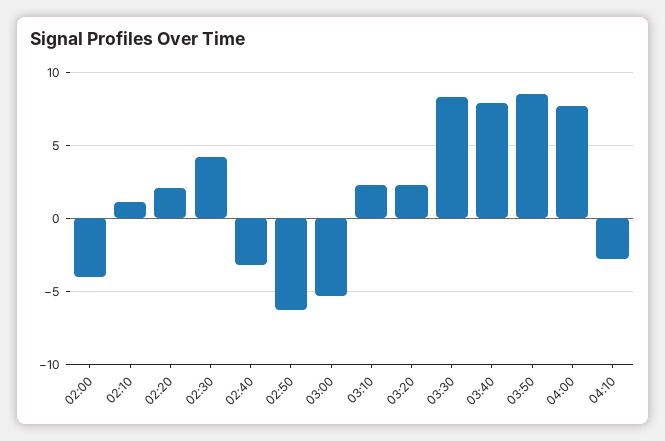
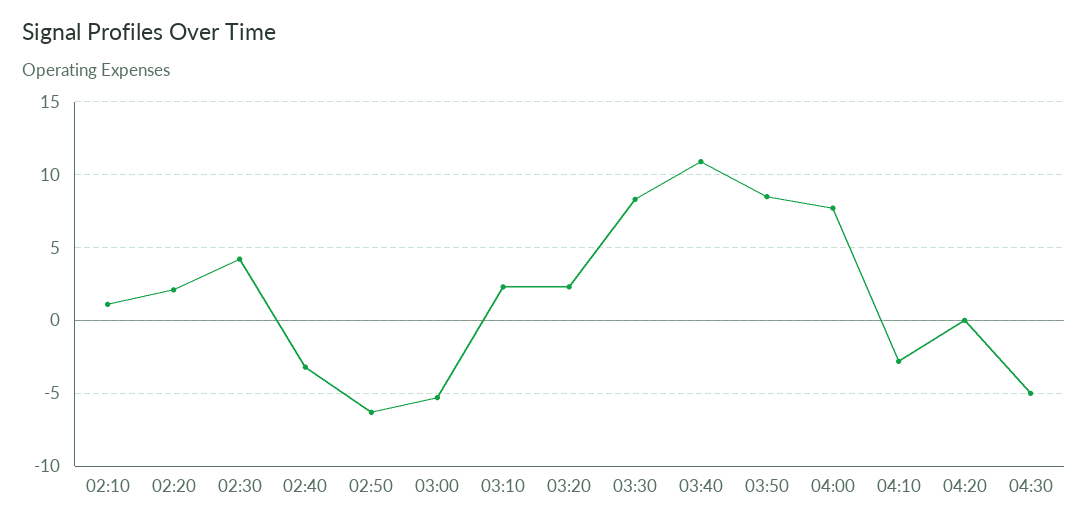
02:00: -4 -> none
03:40: 8 -> 11
04:20: none -> 0
04:30: none -> -5

